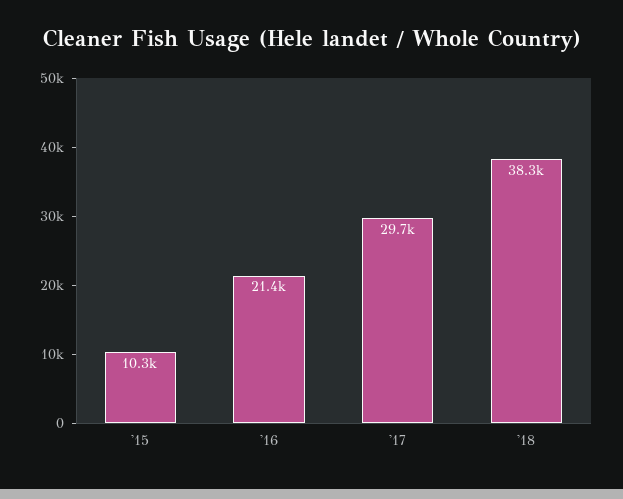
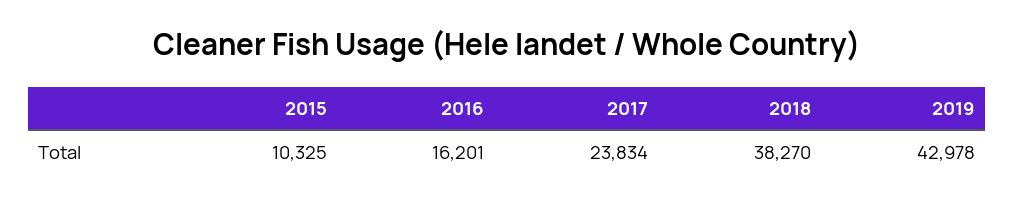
'16: 21400 -> 16201
'17: 29700 -> 23834
2019: none -> 42978

